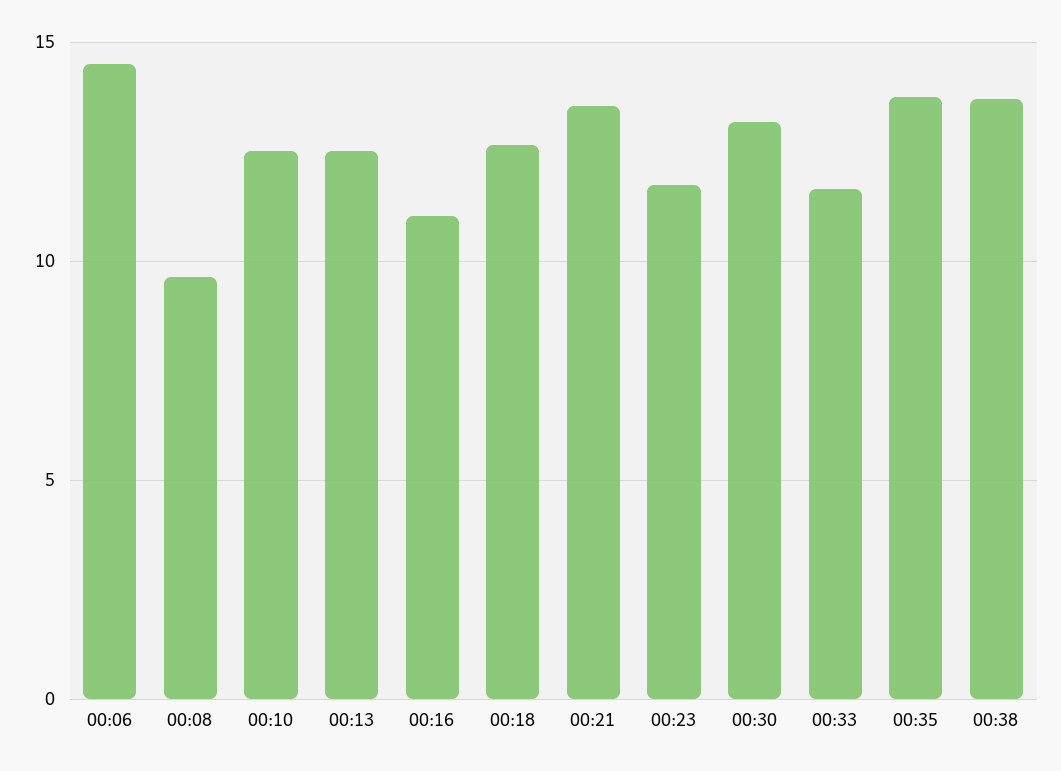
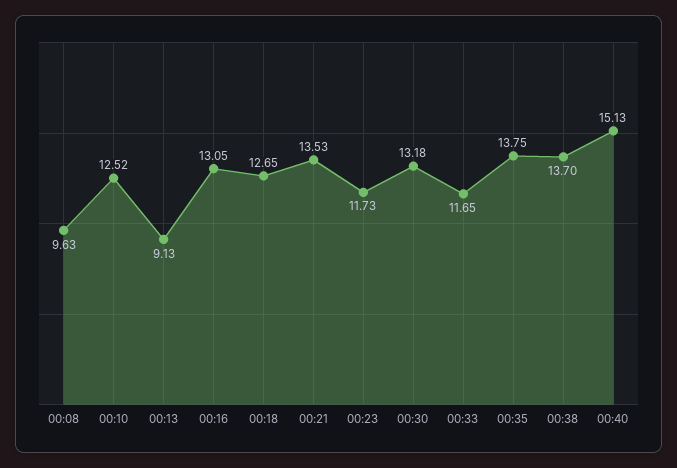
00:06: 14.5 -> none
00:13: 12.5 -> 9.13
00:16: 11 -> 13.05
00:40: none -> 15.13

